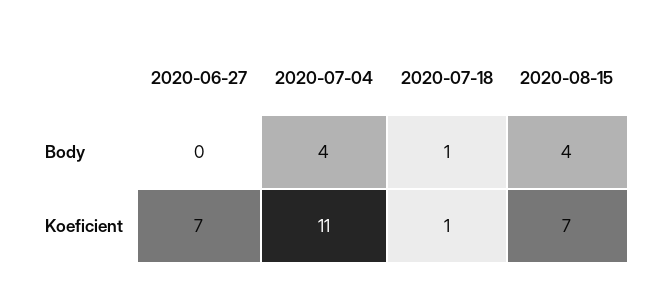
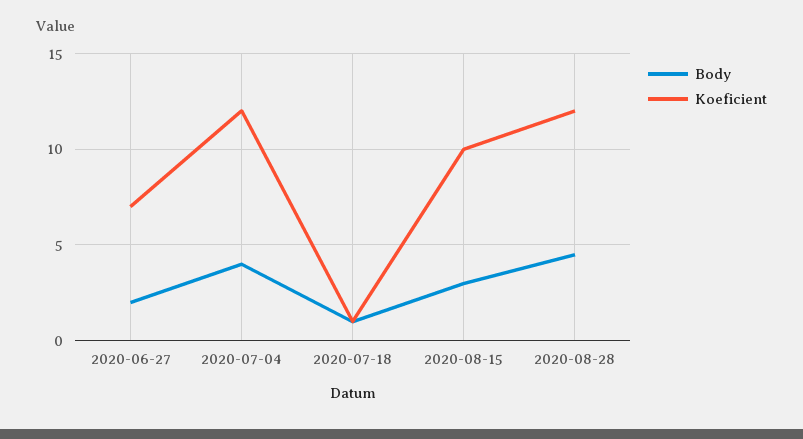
Body, 2020-06-27: 0 -> 2
Body, 2020-08-15: 4 -> 3
Koeficient, 2020-07-04: 11 -> 12
Koeficient, 2020-08-15: 7 -> 10
Body, 2020-08-28: none -> 4.5
Koeficient, 2020-08-28: none -> 12

